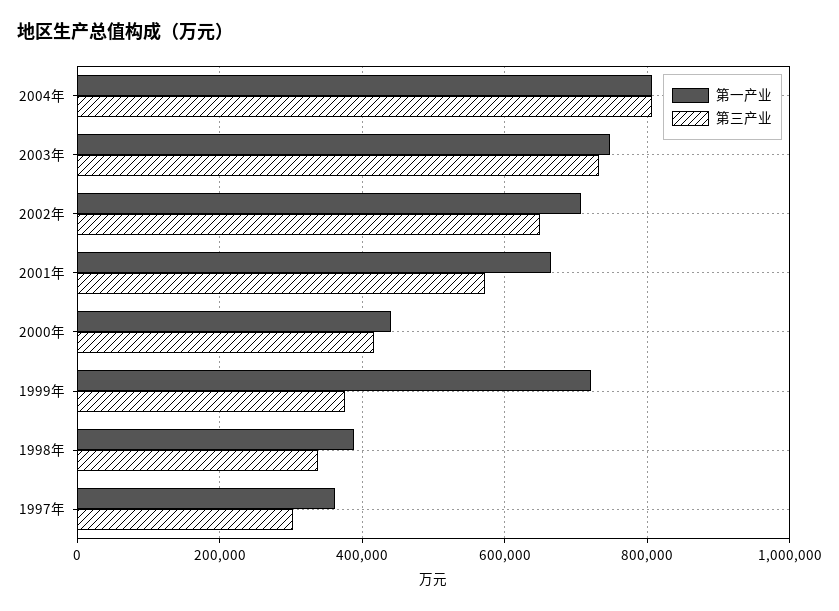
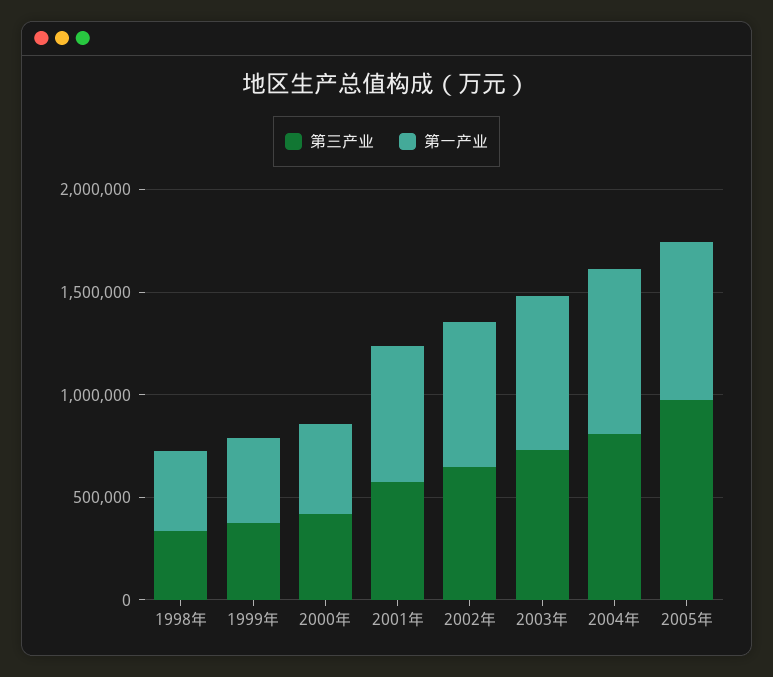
第一产业, 1999年: 720000 -> 400000
第一产业, 1997年: 360000 -> none
第三产业, 1997年: 300000 -> none
第三产业, 2005年: none -> 1000000
第一产业, 2005年: none -> 800000

